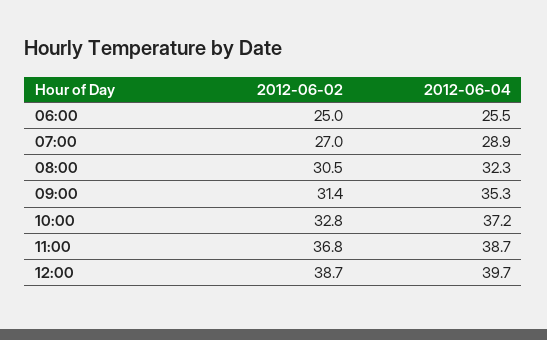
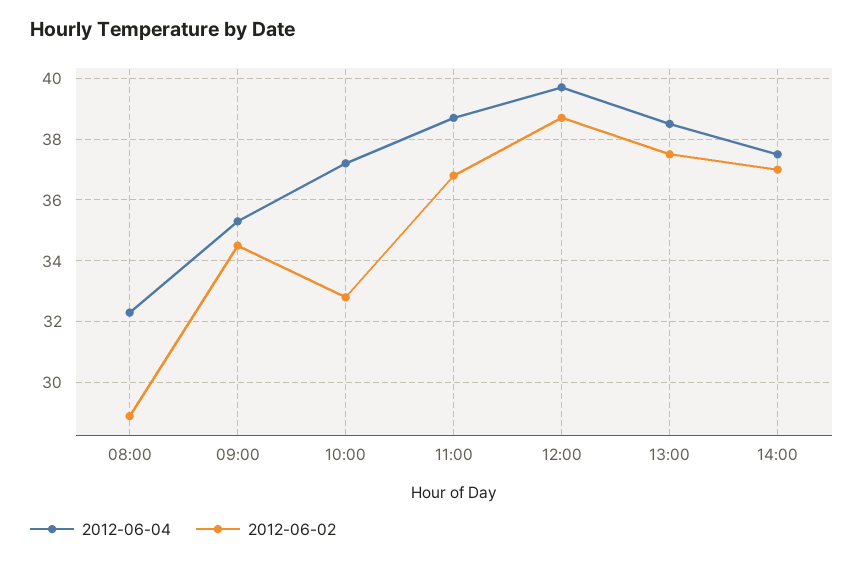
2012-06-02, 06:00: 25 -> none
2012-06-04, 06:00: 25.5 -> none
2012-06-02, 07:00: 27 -> none
2012-06-04, 07:00: 28.9 -> none
2012-06-02, 08:00: 30.5 -> 29
2012-06-02, 09:00: 31.4 -> 34.5
2012-06-04, 13:00: none -> 38.5
2012-06-02, 13:00: none -> 37.5
2012-06-04, 14:00: none -> 37.5
2012-06-02, 14:00: none -> 37

